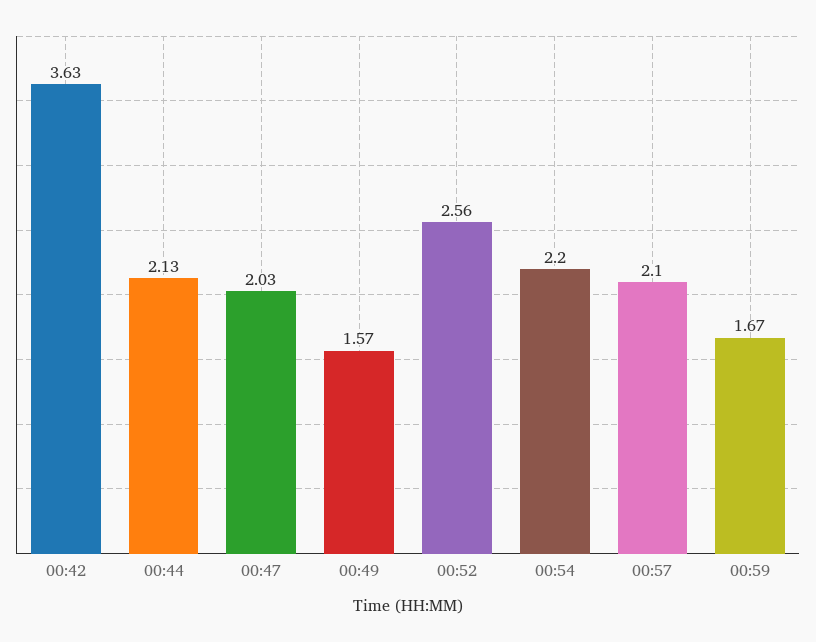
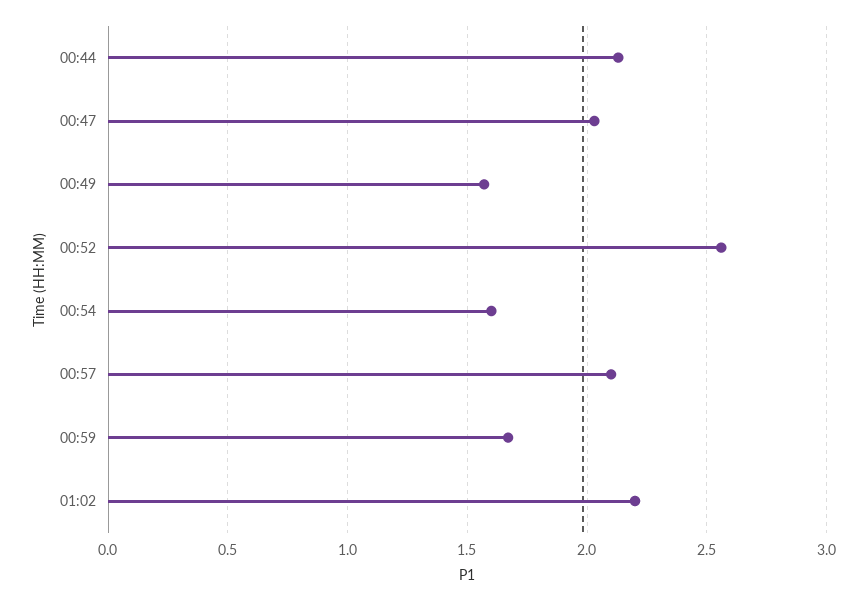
00:42: 3.63 -> none
00:54: 2.2 -> 1.6
01:02: none -> 2.2

